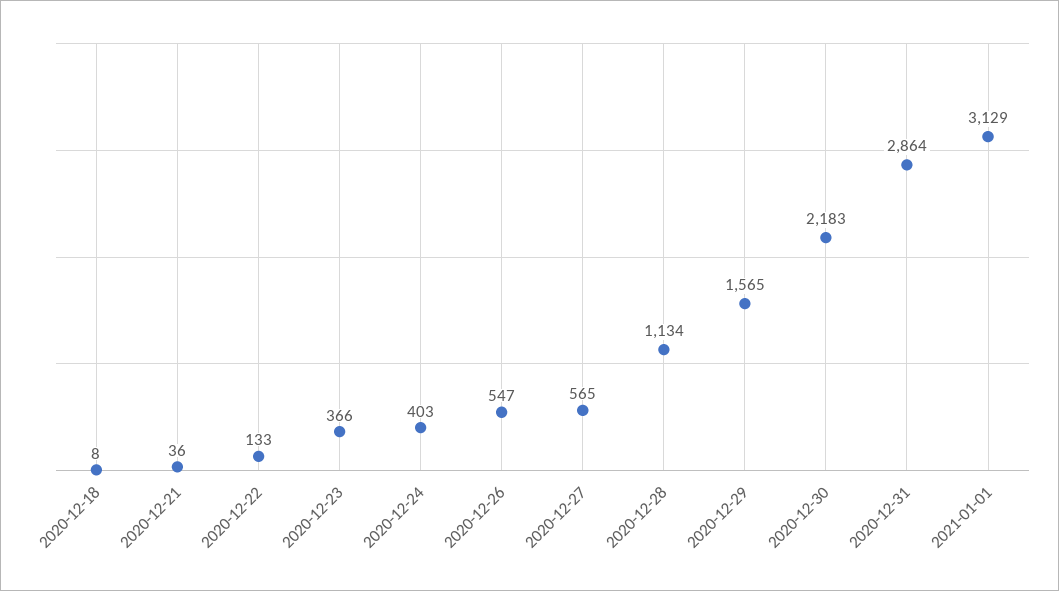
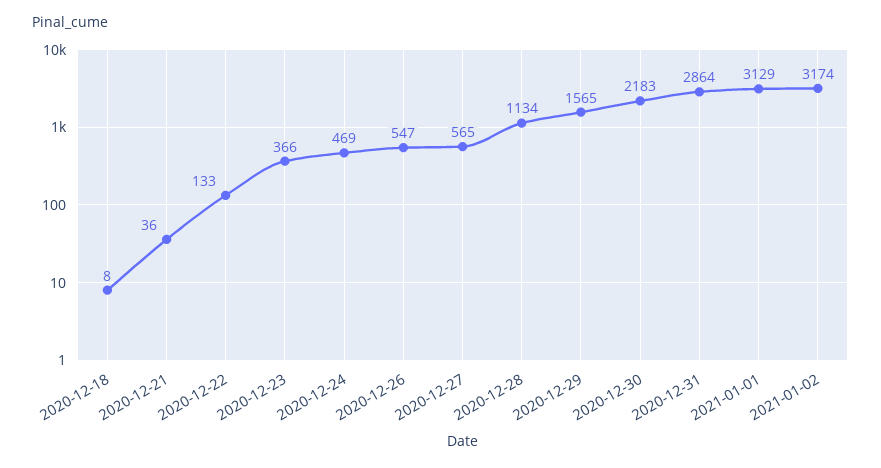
2020-12-24: 403 -> 469
2021-01-02: none -> 3174

